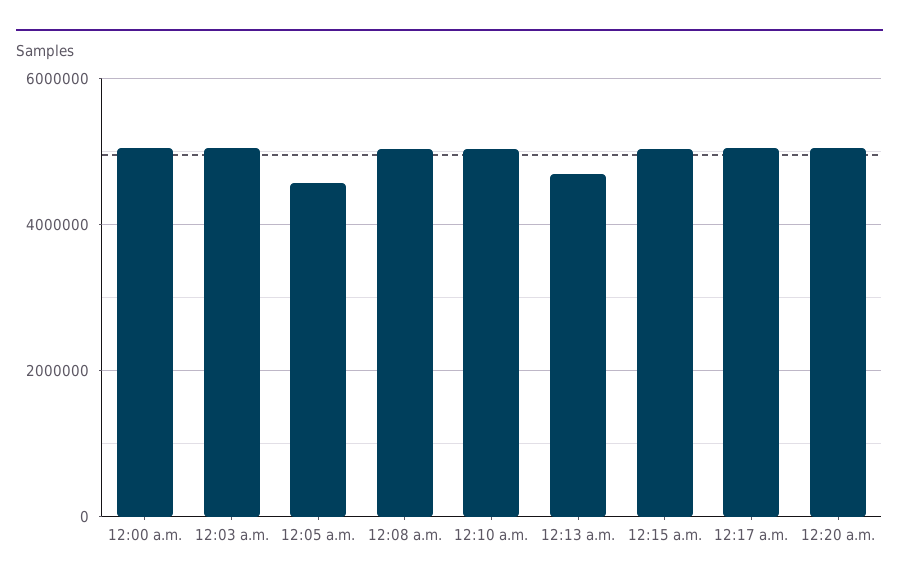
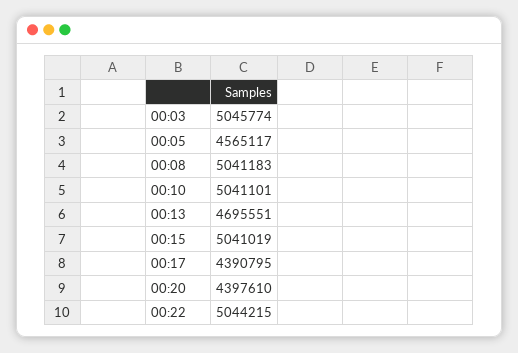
12:00 a.m.: 5000000 -> none
12:17 a.m.: 5000000 -> 4390795
12:20 a.m.: 5000000 -> 4397610
00:22: none -> 5044215

